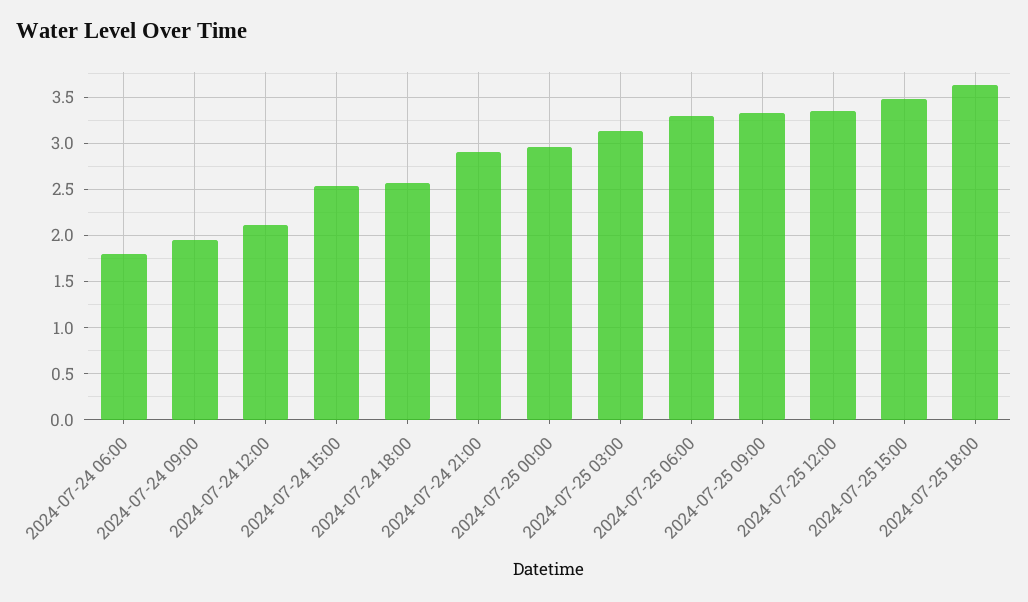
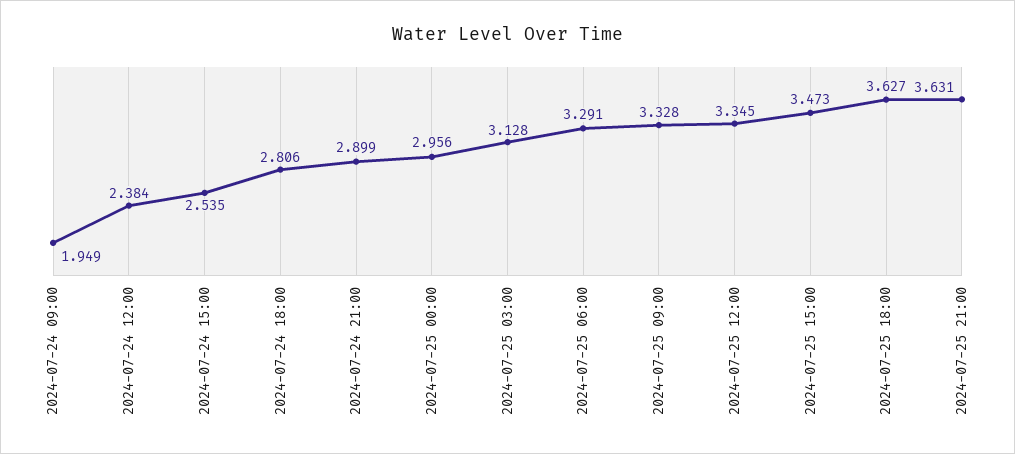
2024-07-24 06:00: 1.8 -> none
2024-07-24 12:00: 2.1 -> 2.384
2024-07-24 18:00: 2.6 -> 2.806
2024-07-25 21:00: none -> 3.631

